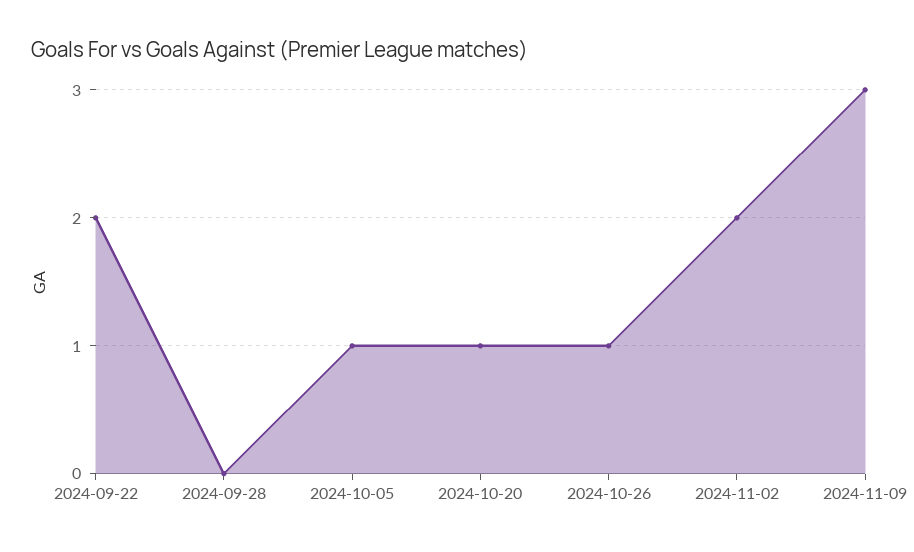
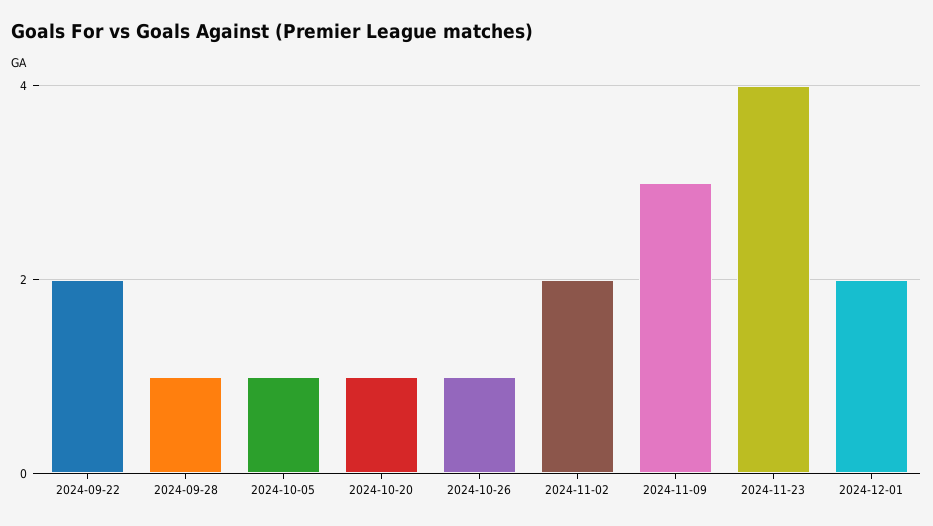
2024-09-28: 0 -> 1
2024-11-23: none -> 4
2024-12-01: none -> 2

